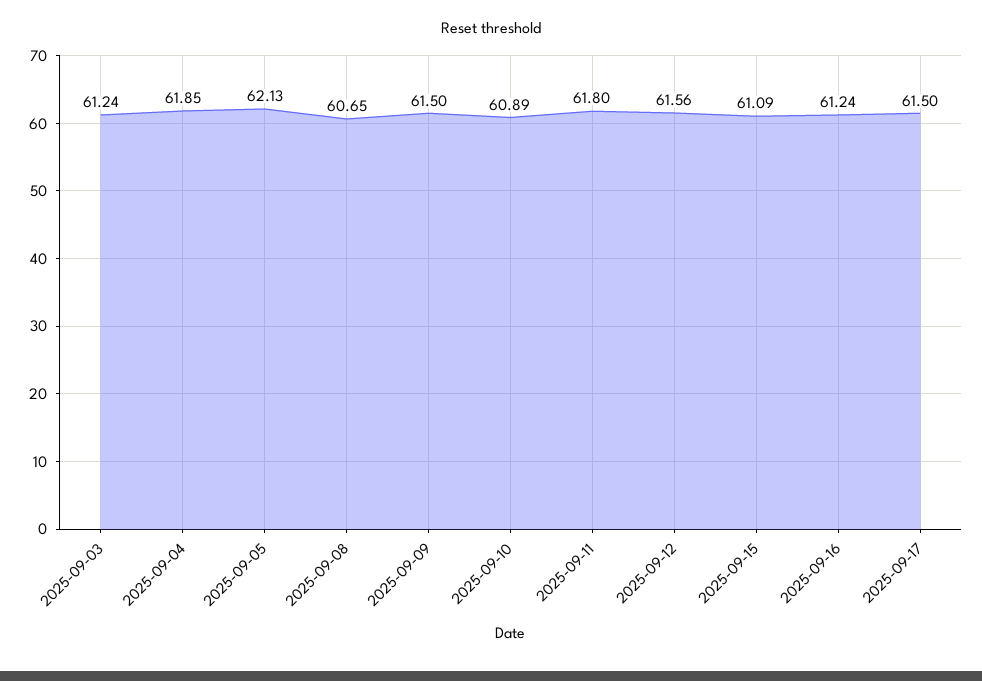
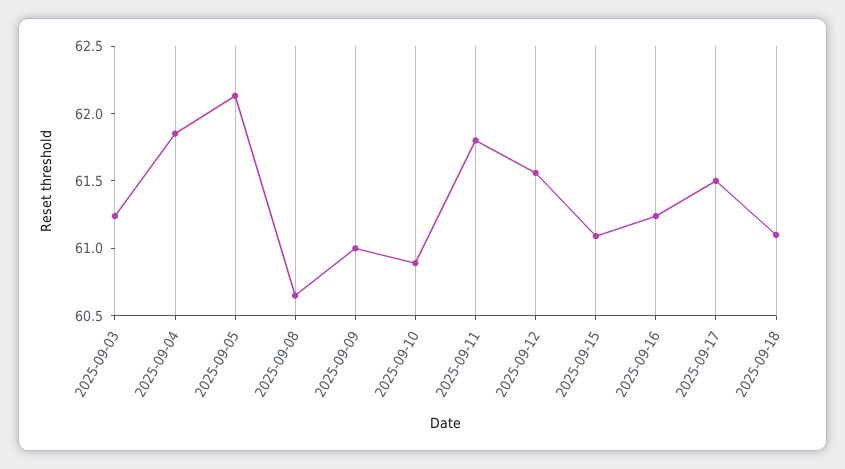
2025-09-09: 61.5 -> 61
2025-09-18: none -> 61.1

